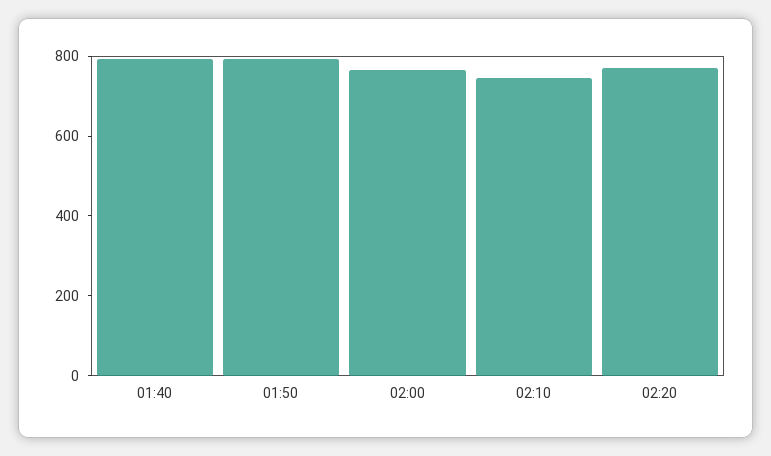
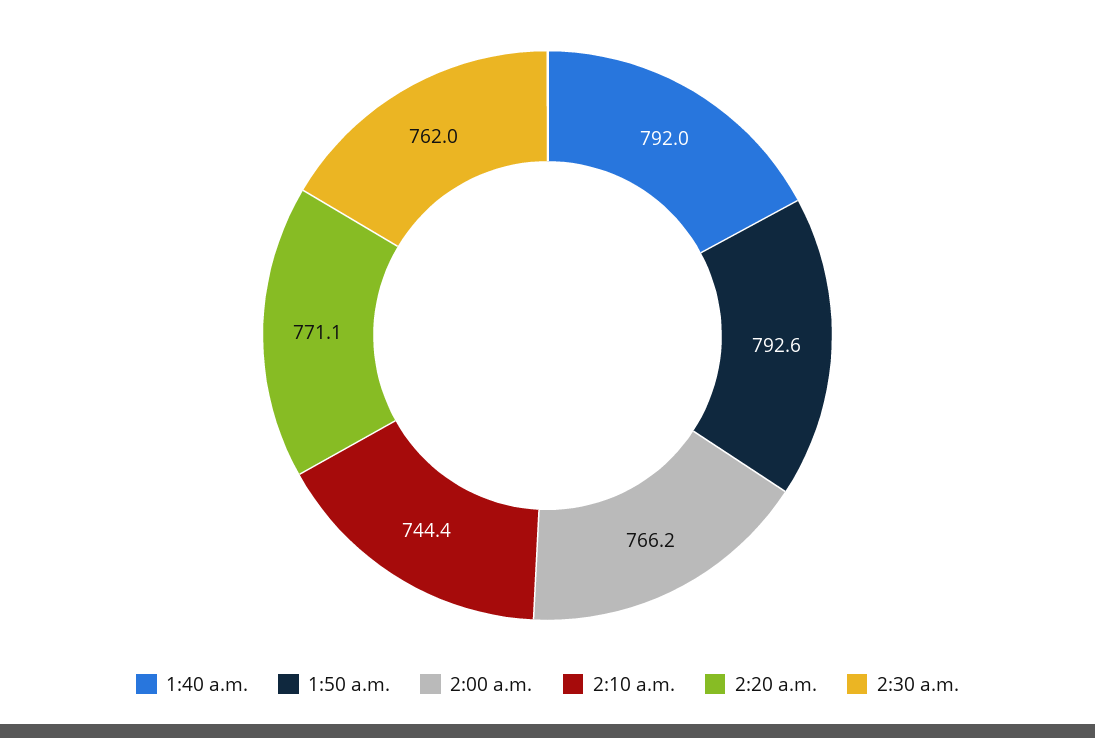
2:30 a.m.: none -> 762

